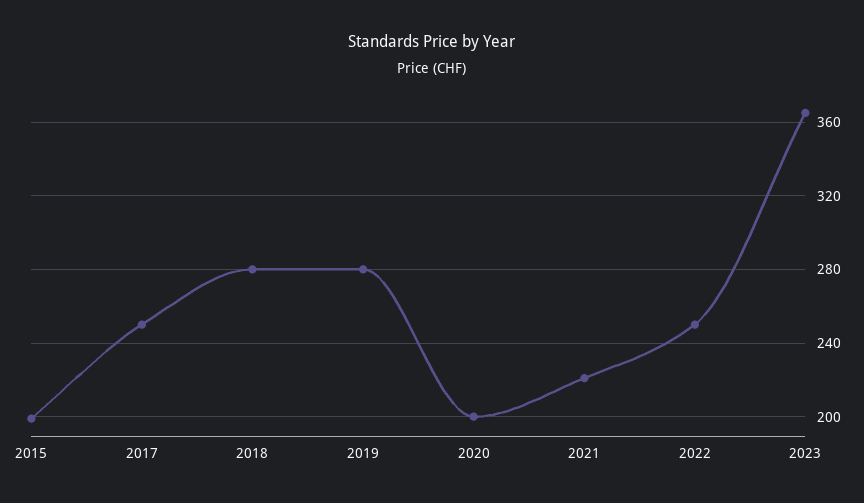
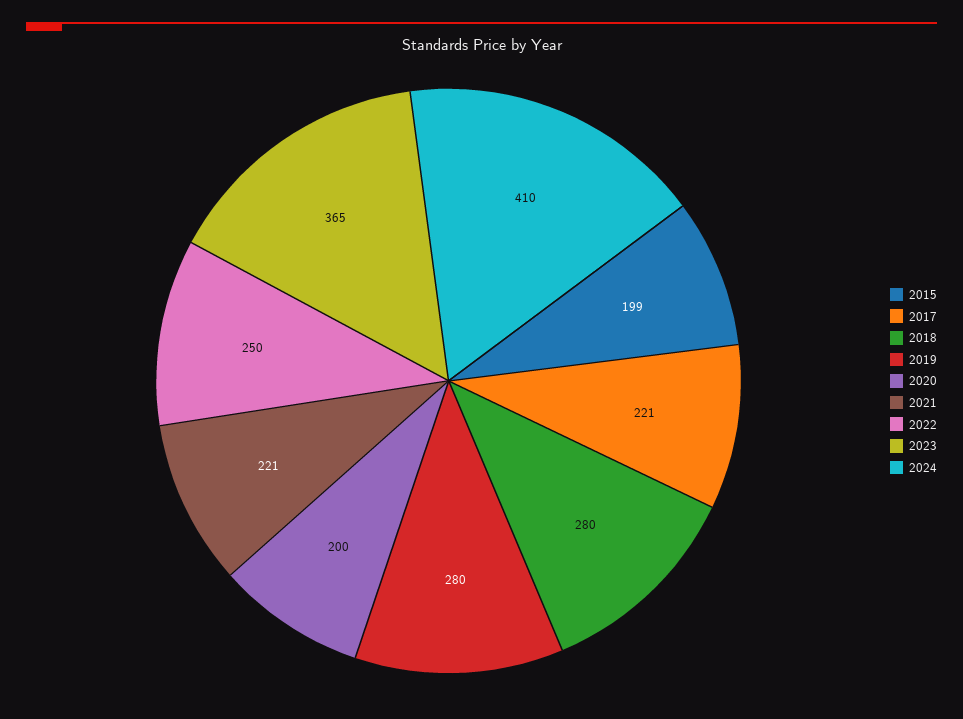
2017: 250 -> 221
2024: none -> 410

